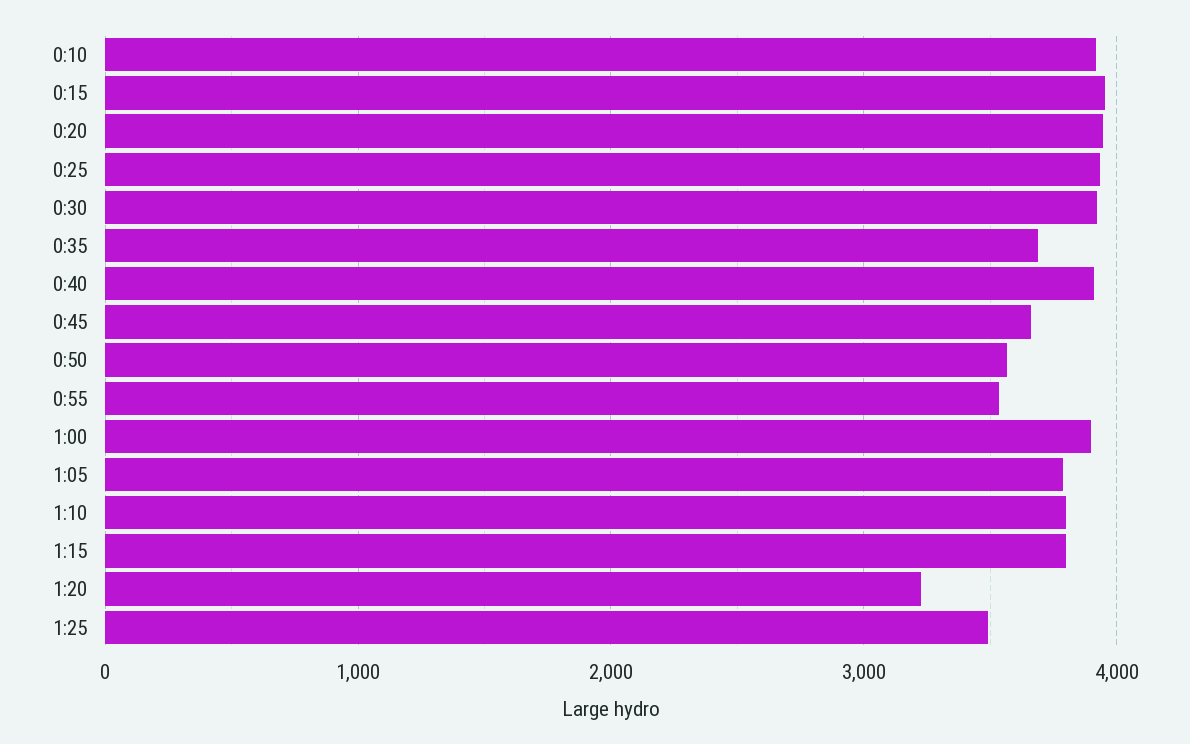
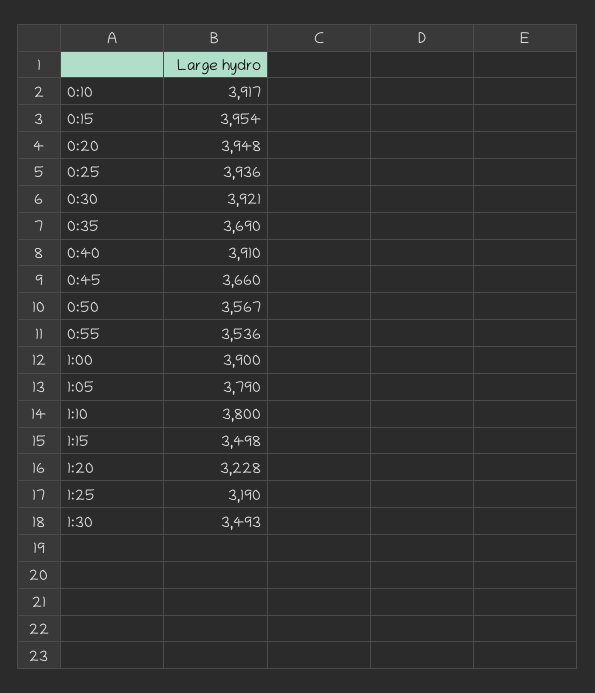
1:15: 3800 -> 3498
1:25: 3500 -> 3190
1:30: none -> 3493

